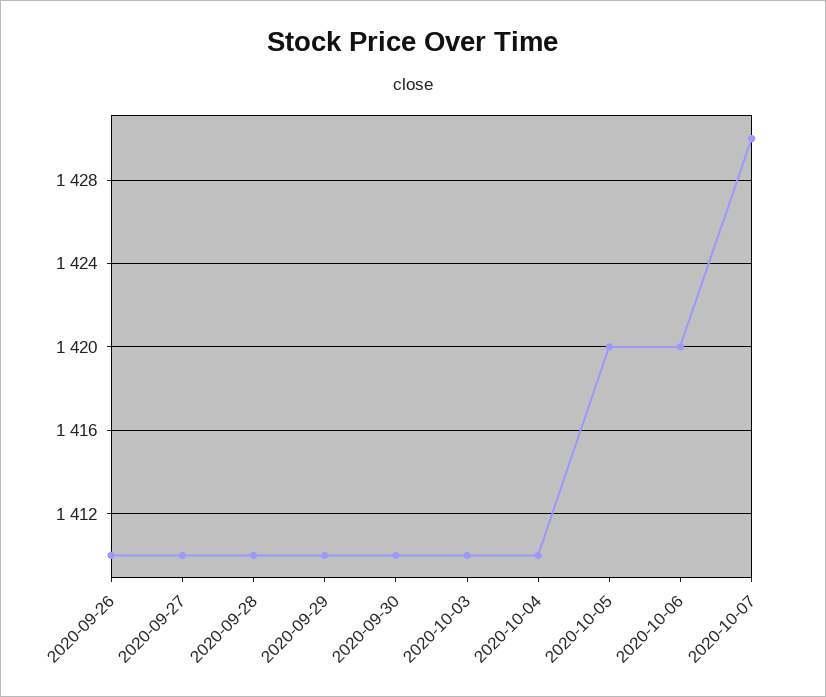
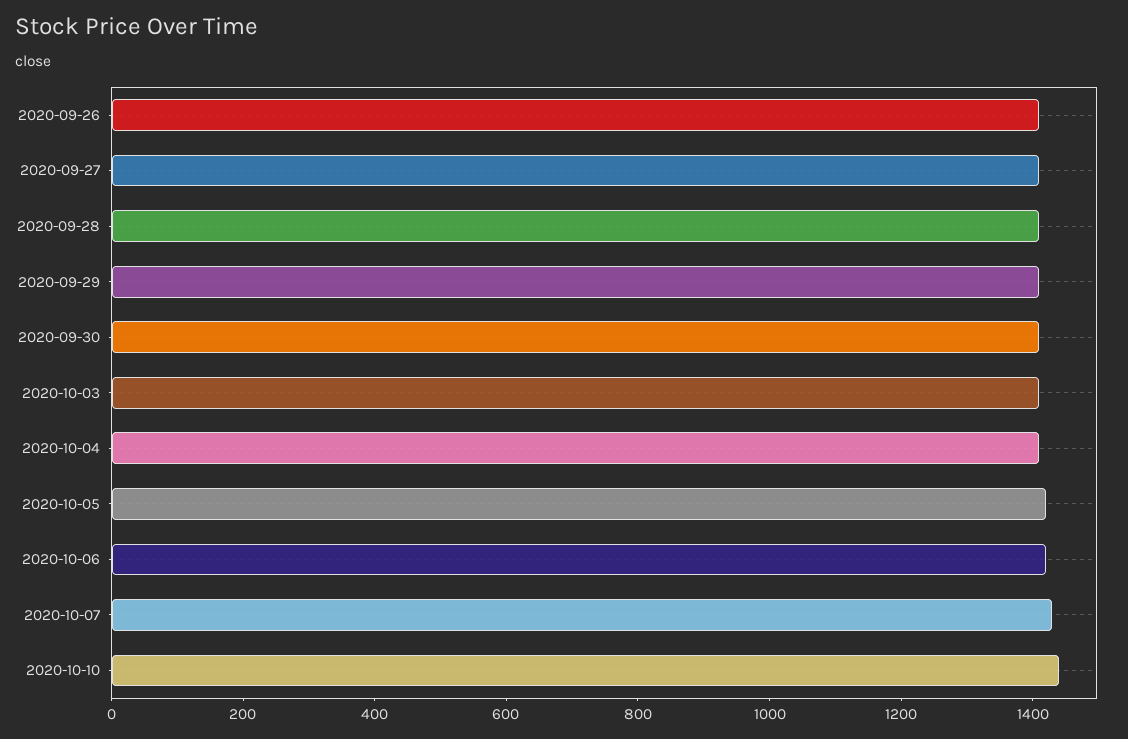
2020-10-10: none -> 1450

